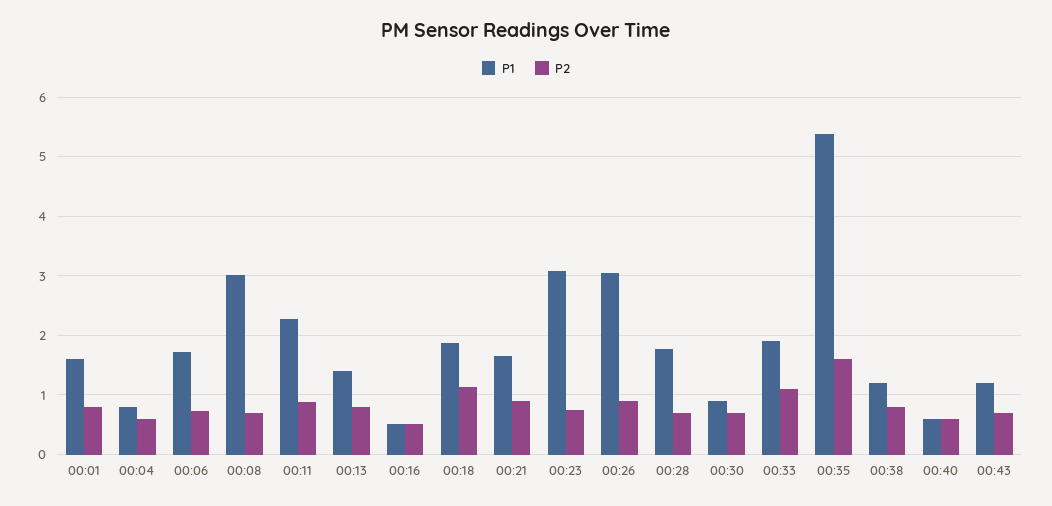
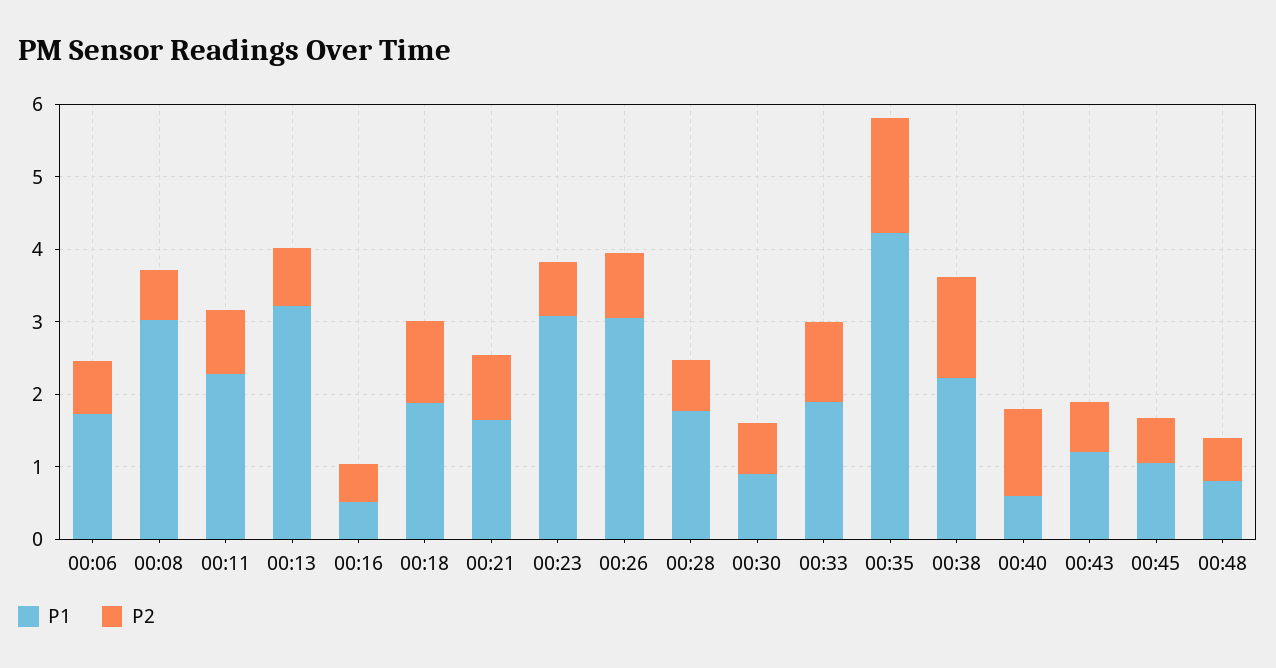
P1, 00:01: 1.6 -> none
P2, 00:01: 0.8 -> none
P1, 00:04: 0.8 -> none
P2, 00:04: 0.6 -> none
P1, 00:13: 1.4 -> 3.2
P1, 00:35: 5.4 -> 4.2
P1, 00:38: 1.2 -> 2.2
P2, 00:38: 0.8 -> 1.4
P2, 00:40: 0.6 -> 1.2
P1, 00:45: none -> 1
P2, 00:45: none -> 0.6
P1, 00:48: none -> 0.8
P2, 00:48: none -> 0.6

